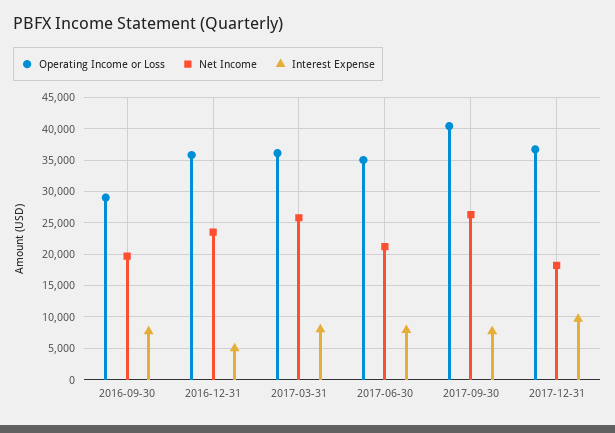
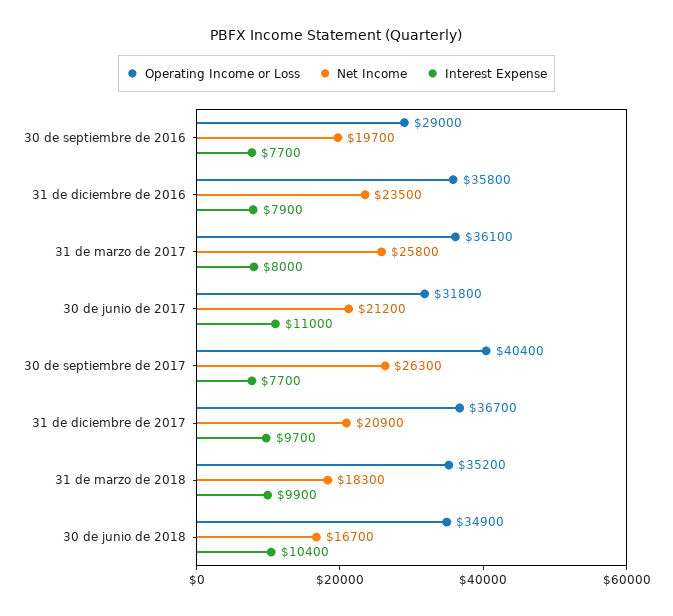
Interest Expense, 2016-12-31: 5000 -> 7900
Operating Income or Loss, 2017-06-30: 35000 -> 31800
Interest Expense, 2017-06-30: 8000 -> 11000
Net Income, 2017-12-31: 18000 -> 20900
Operating Income or Loss, 31 de marzo de 2018: none -> 35200
Net Income, 31 de marzo de 2018: none -> 18300
Interest Expense, 31 de marzo de 2018: none -> 9900
Operating Income or Loss, 30 de junio de 2018: none -> 34900
Net Income, 30 de junio de 2018: none -> 16700
Interest Expense, 30 de junio de 2018: none -> 10400

